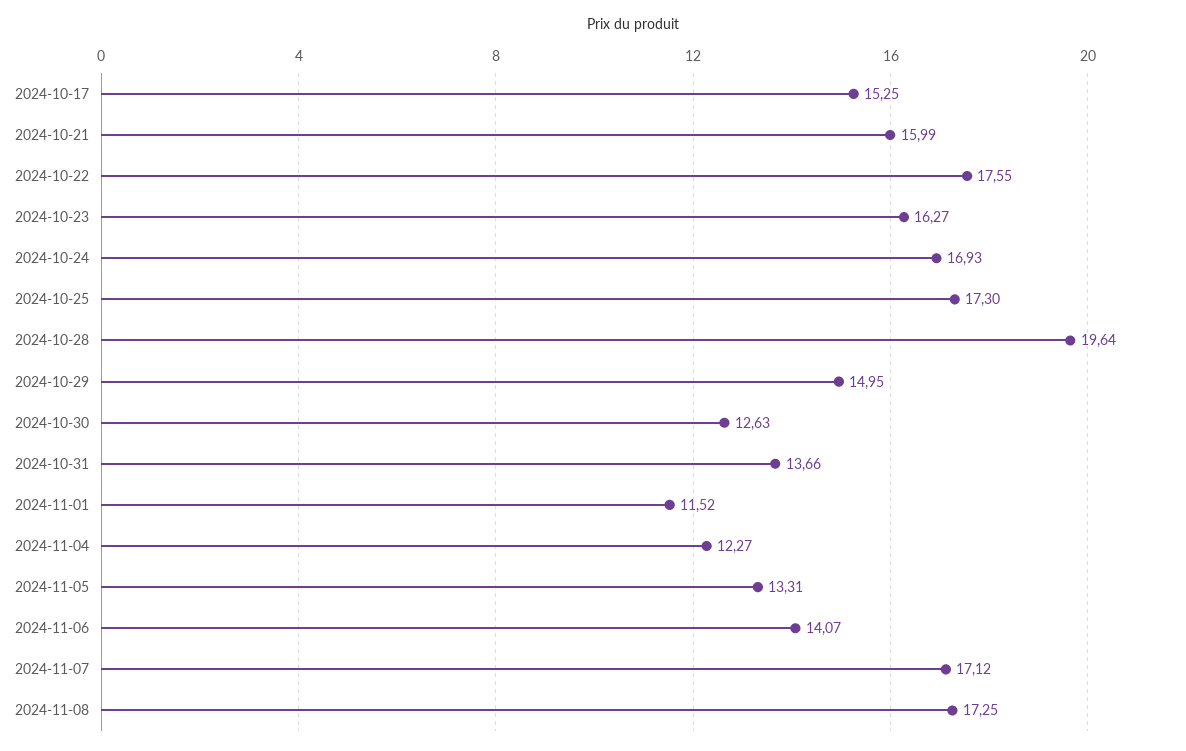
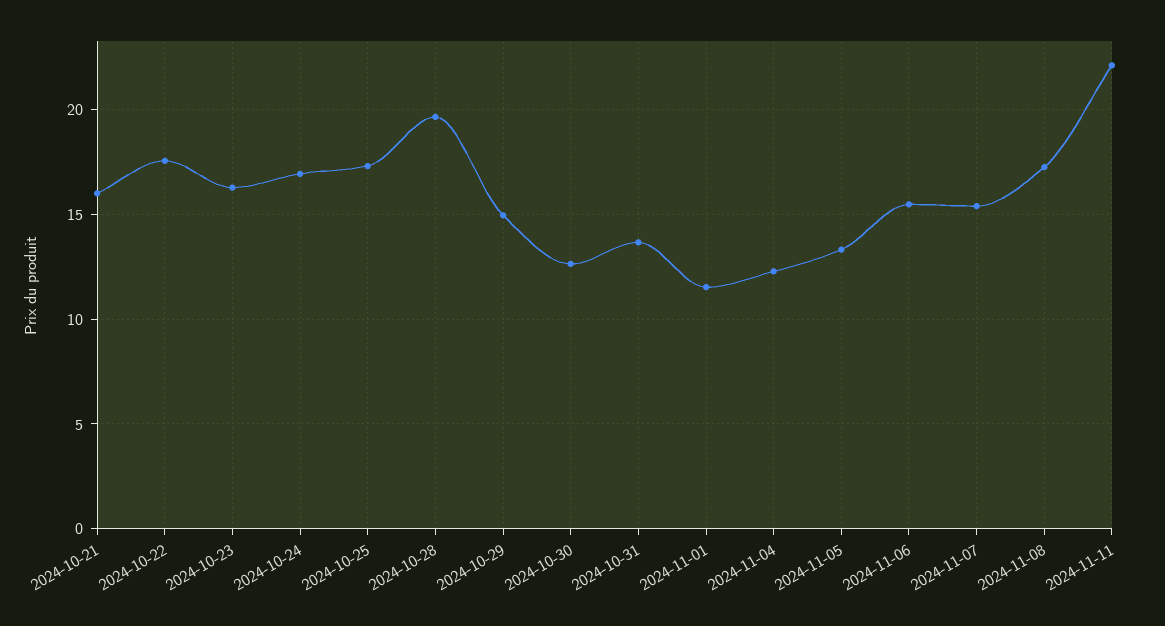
2024-10-17: 15.25 -> none
2024-11-06: 14.07 -> 15.5
2024-11-07: 17.12 -> 15.5
2024-11-11: none -> 22

